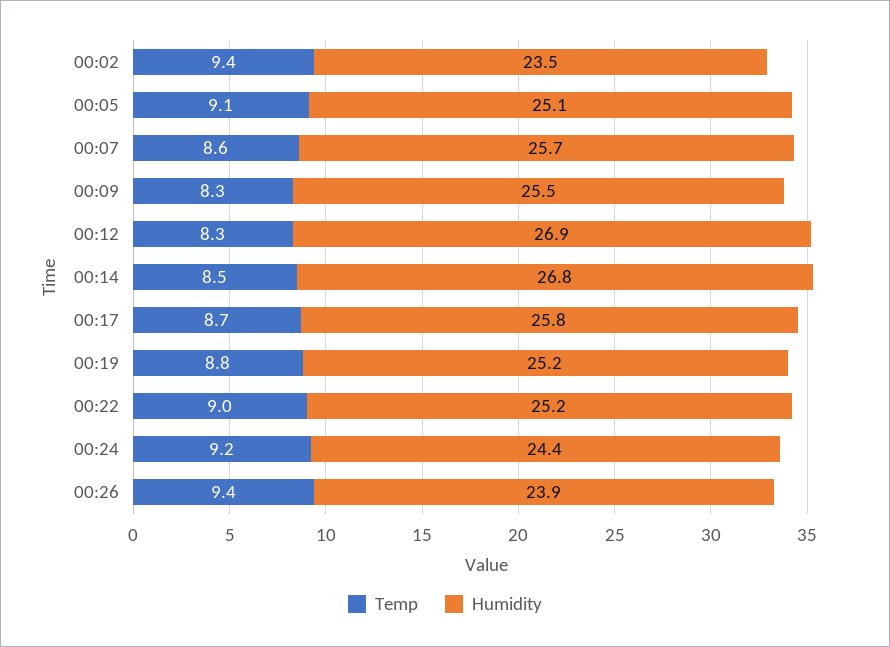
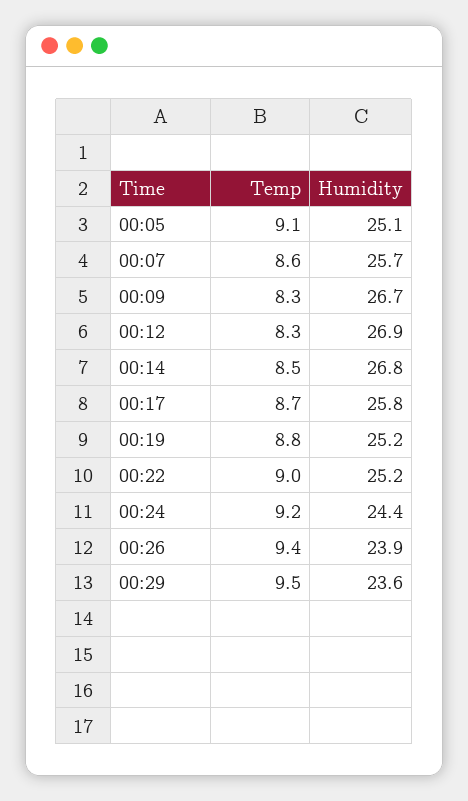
Temp, 00:02: 9.4 -> none
Humidity, 00:02: 23.5 -> none
Humidity, 00:09: 25.5 -> 26.7
Temp, 00:29: none -> 9.5
Humidity, 00:29: none -> 23.6

